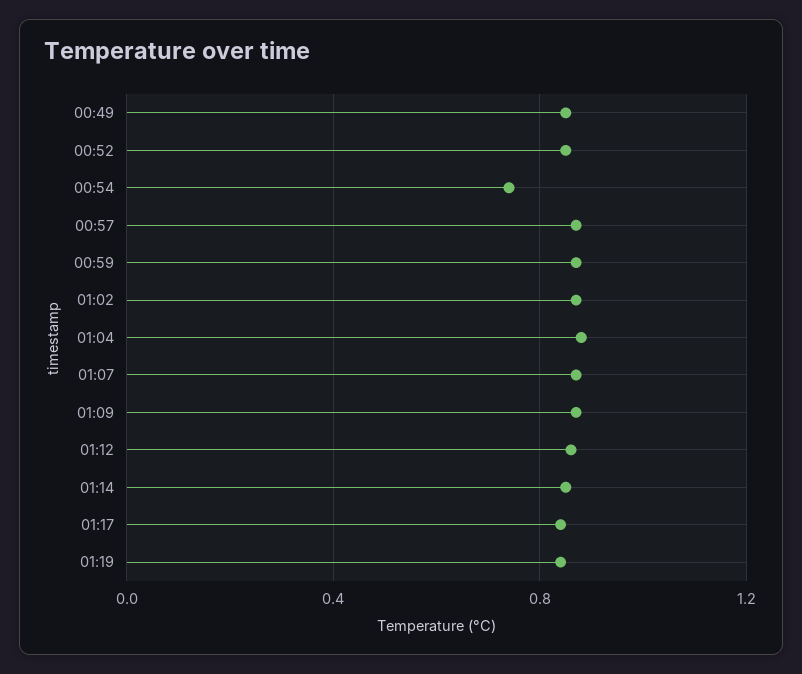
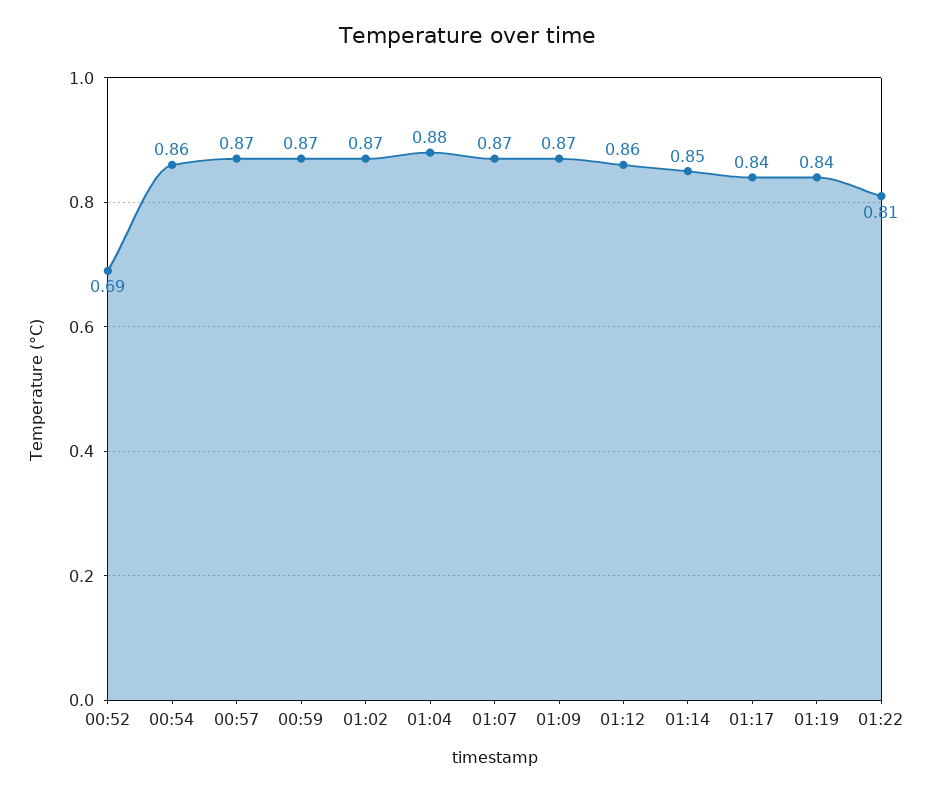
00:49: 0.85 -> none
00:52: 0.85 -> 0.69
00:54: 0.75 -> 0.86
01:22: none -> 0.81

